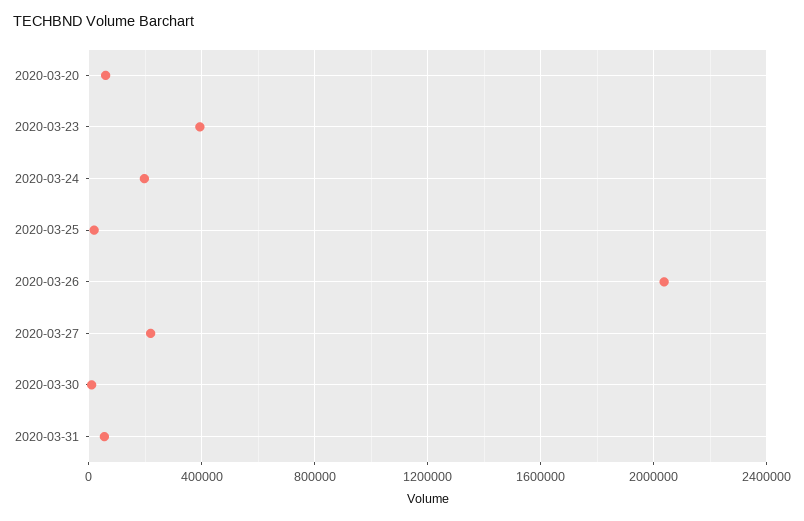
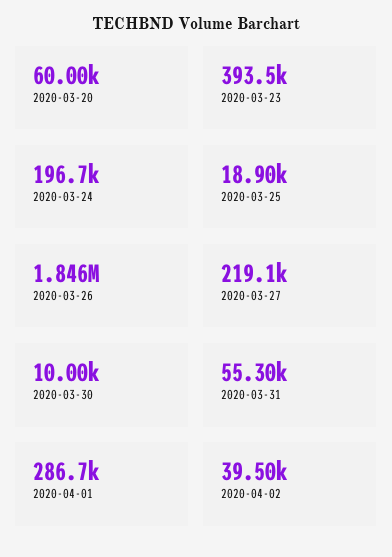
2020-03-26: 2050000 -> 1846000
2020-04-01: none -> 286700
2020-04-02: none -> 39500

